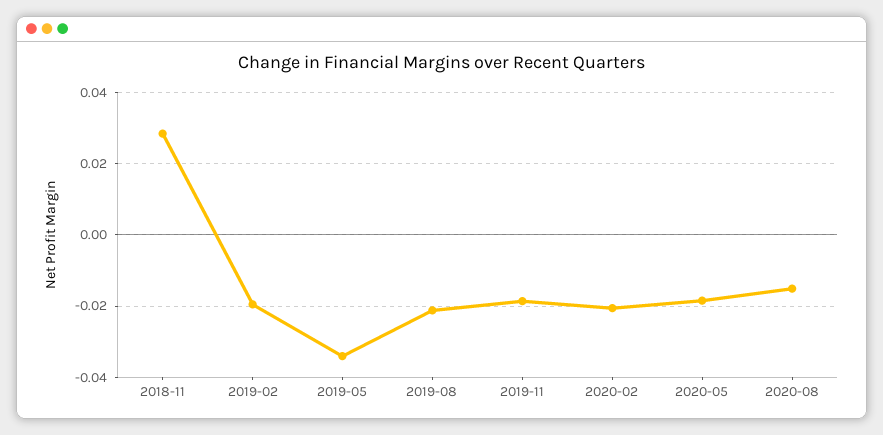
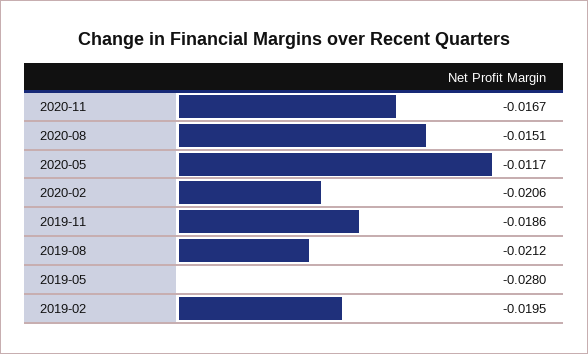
2018-11: 0.028 -> none
2019-05: -0.034 -> -0.028
2020-05: -0.018 -> -0.0117
2020-11: none -> -0.0167

